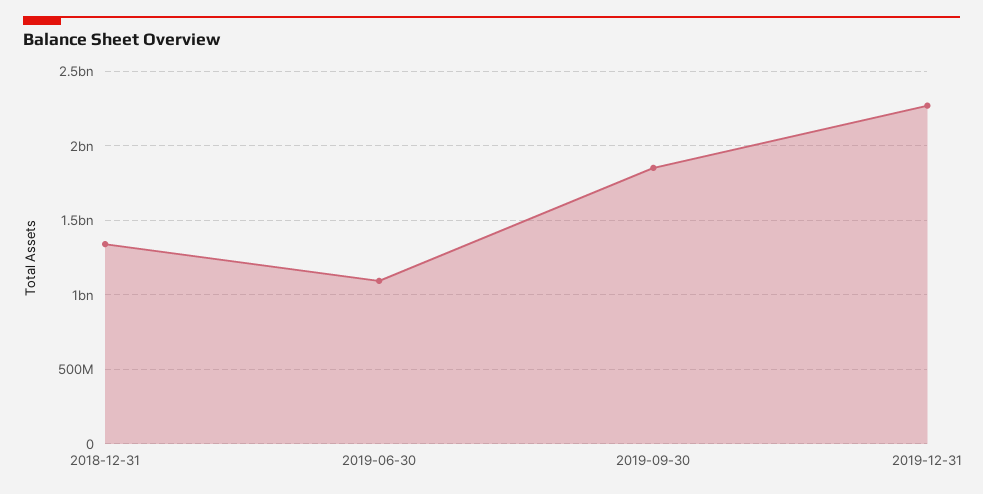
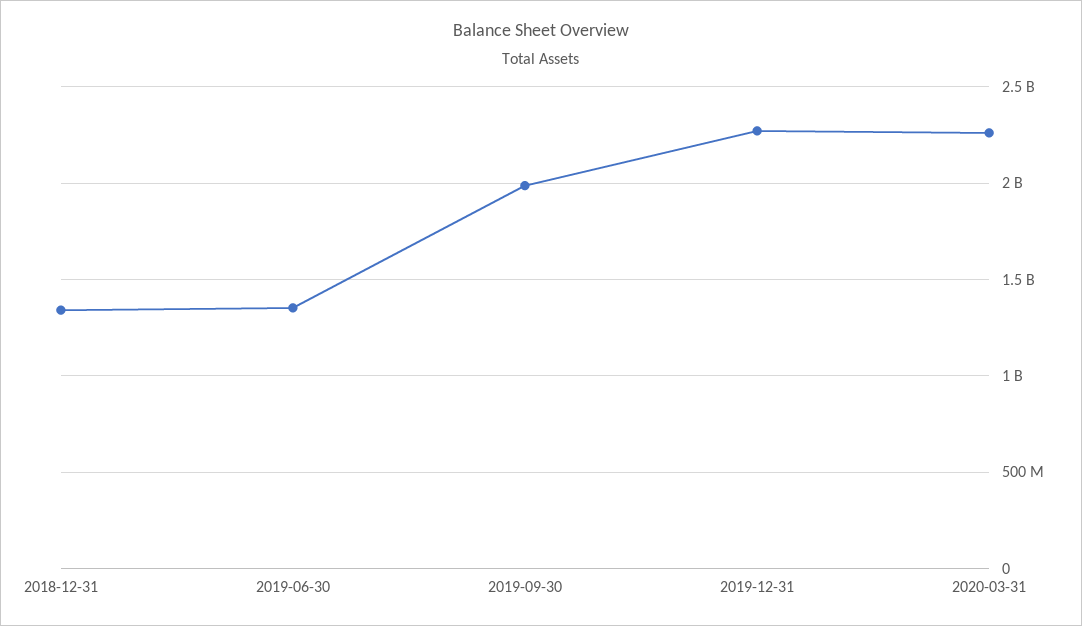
2019-06-30: 1100000000 -> 1350000000
2019-09-30: 1850000000 -> 2000000000
2020-03-31: none -> 2250000000

